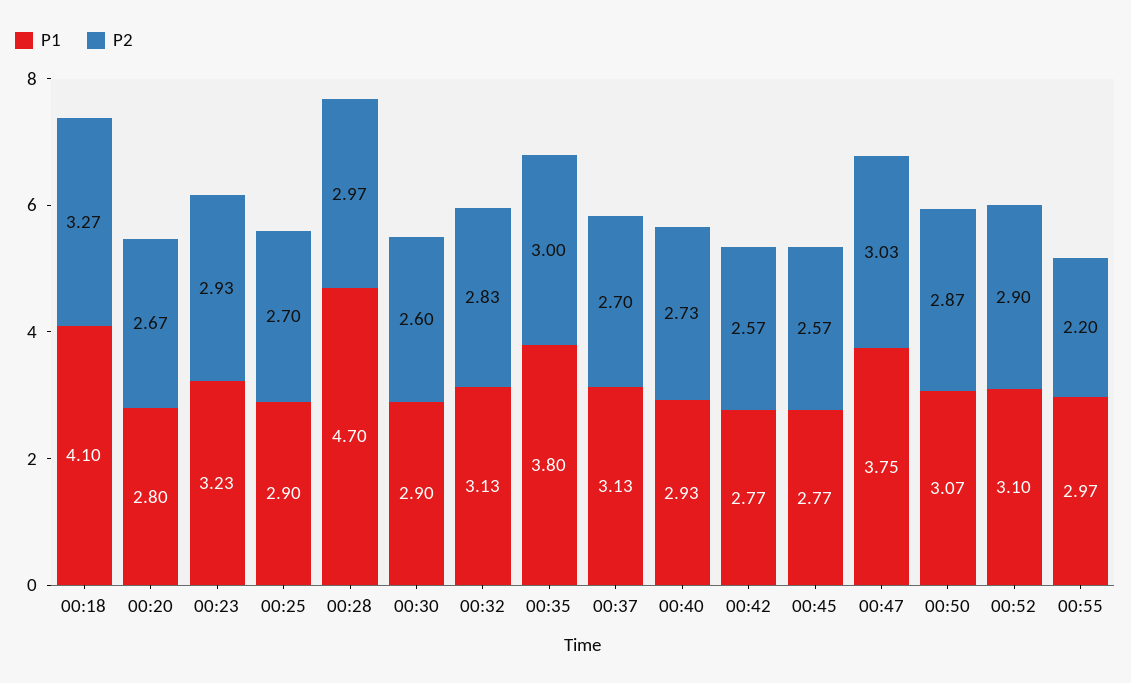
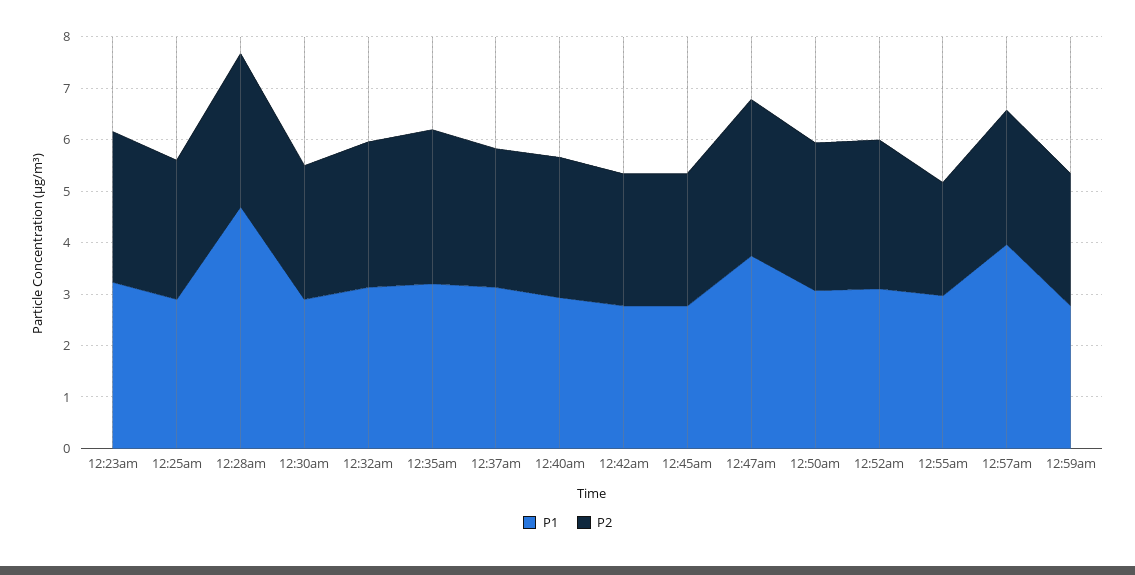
P1, 00:18: 4.1 -> none
P2, 00:18: 3.27 -> none
P1, 00:20: 2.8 -> none
P2, 00:20: 2.67 -> none
P1, 00:35: 3.8 -> 3.2
P1, 12:57am: none -> 4
P2, 12:57am: none -> 2.6
P1, 12:59am: none -> 2.8
P2, 12:59am: none -> 2.6

